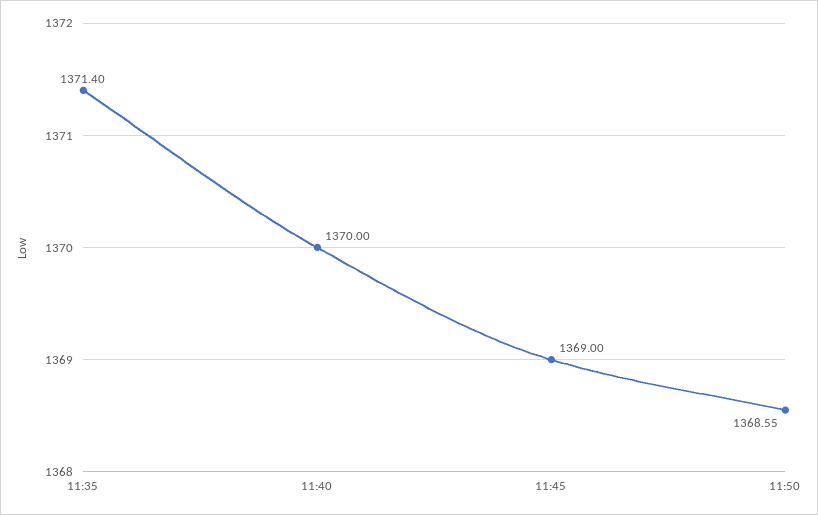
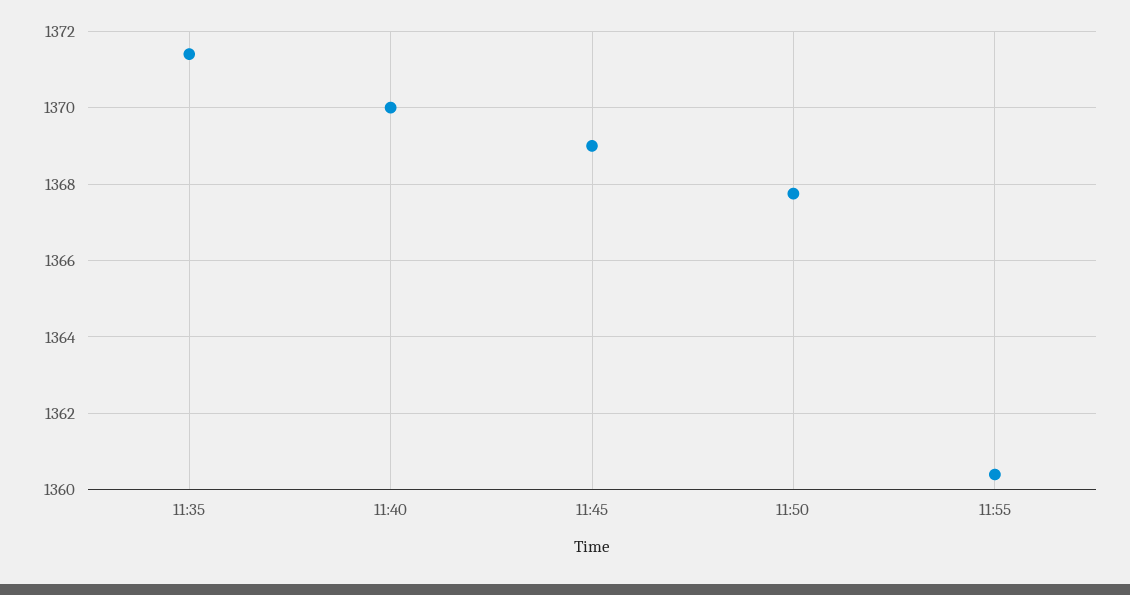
11:50: 1368.55 -> 1367.8
11:55: none -> 1360.4

